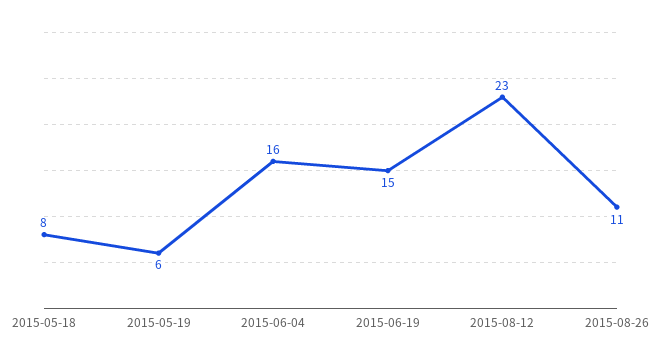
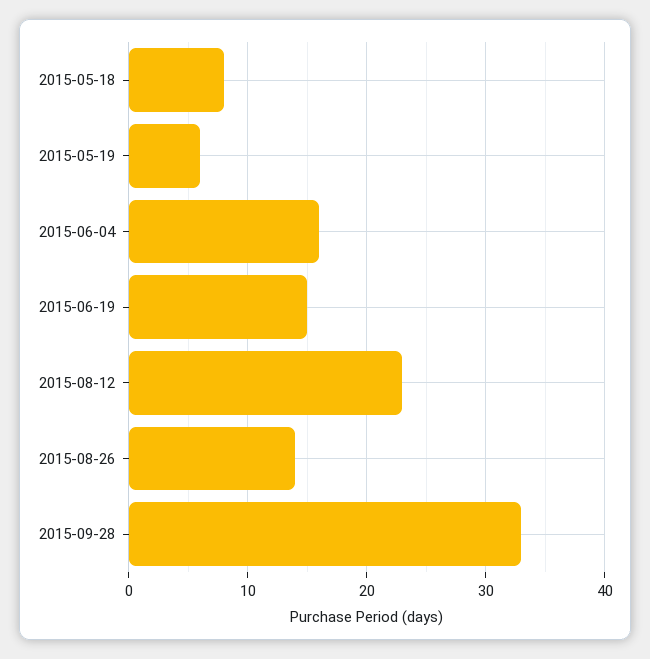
2015-08-26: 11 -> 14
2015-09-28: none -> 33

